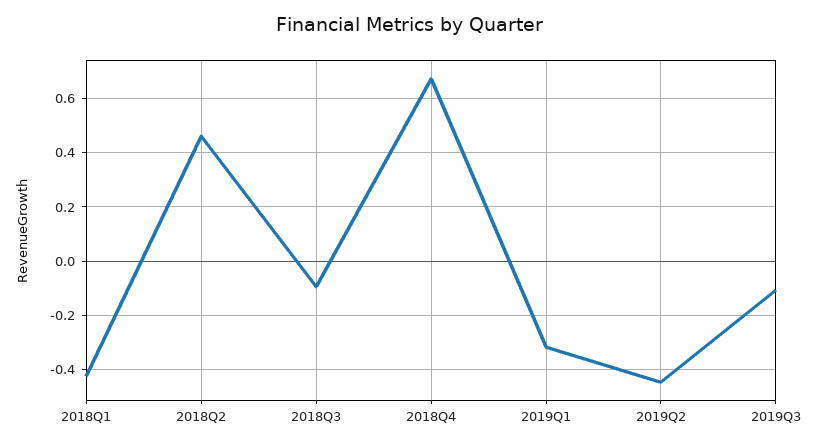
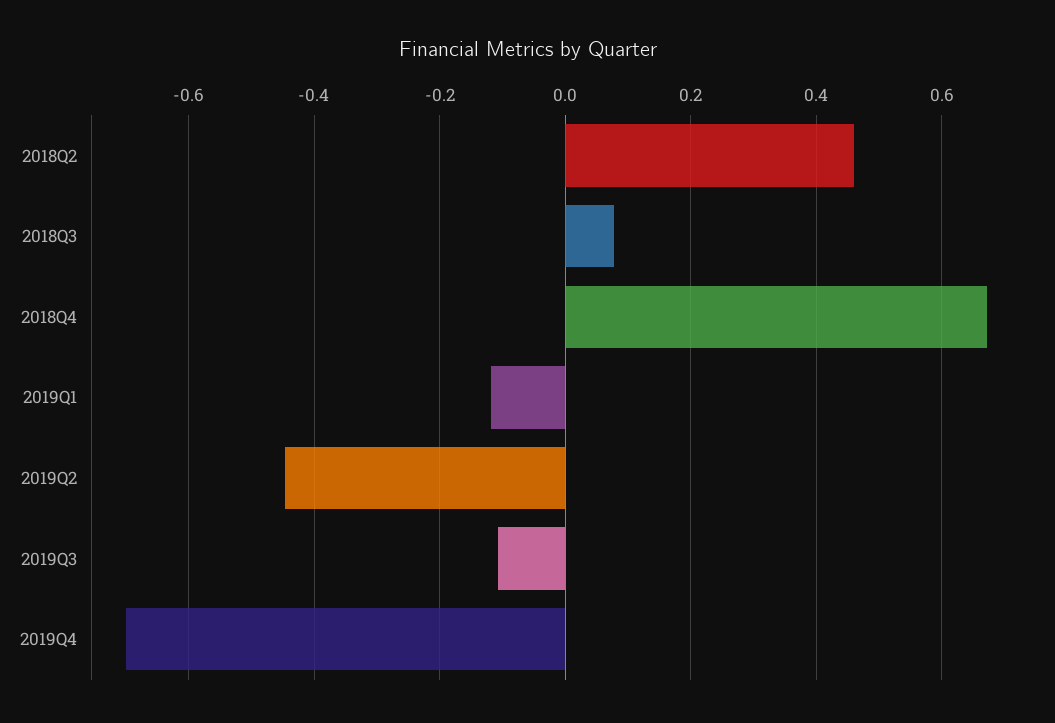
2018Q1: -0.425 -> none
2018Q3: -0.1 -> 0.08
2019Q1: -0.325 -> -0.12
2019Q4: none -> -0.7

